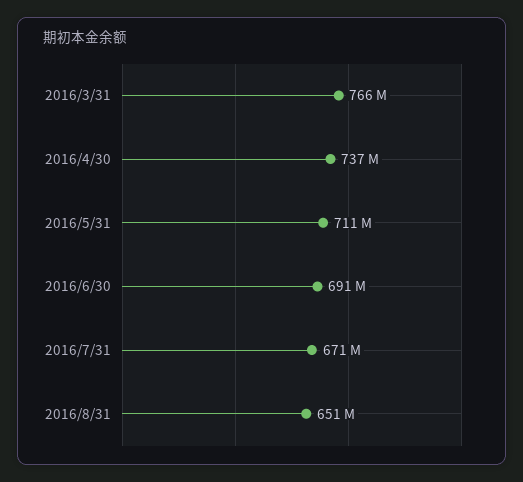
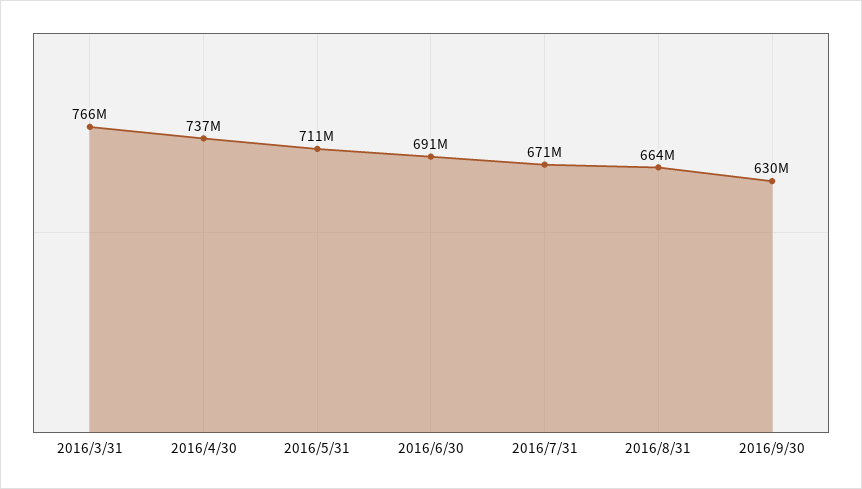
2016/8/31: 651000000 -> 664000000
2016/9/30: none -> 630000000

